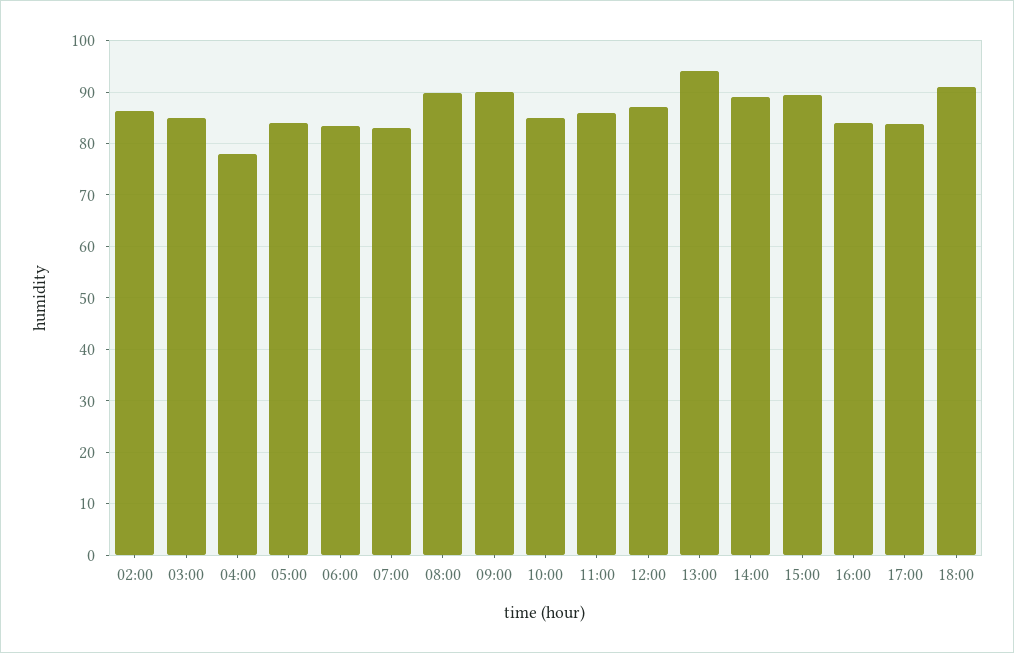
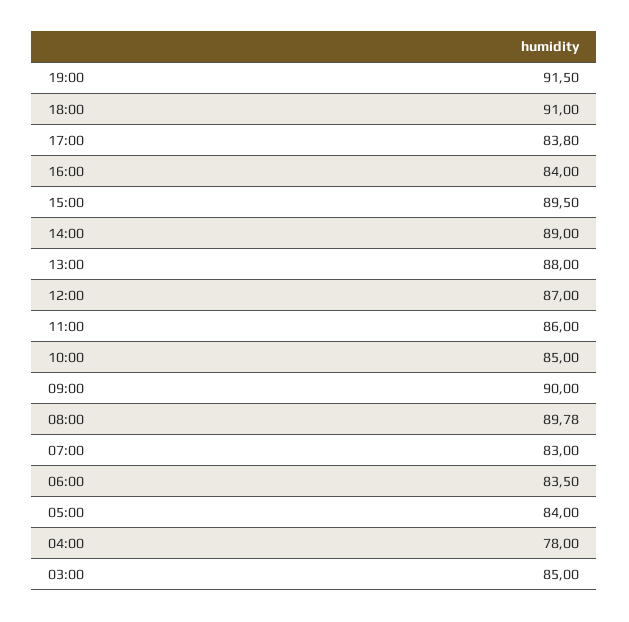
02:00: 86 -> none
13:00: 94 -> 88
19:00: none -> 91.5

